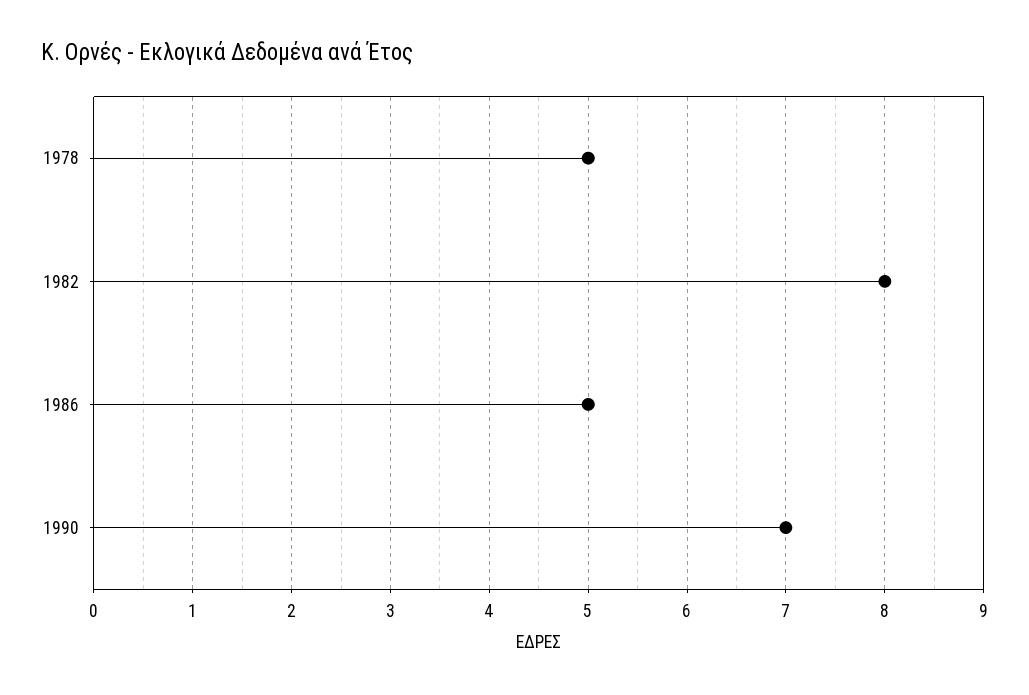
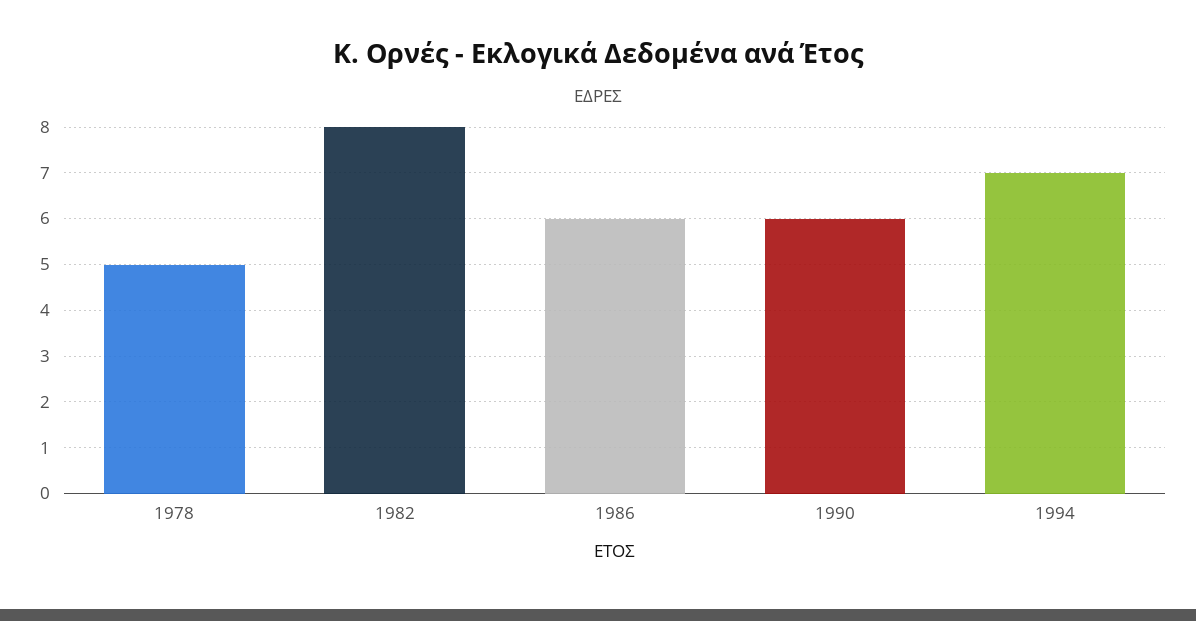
1986: 5 -> 6
1990: 7 -> 6
1994: none -> 7

